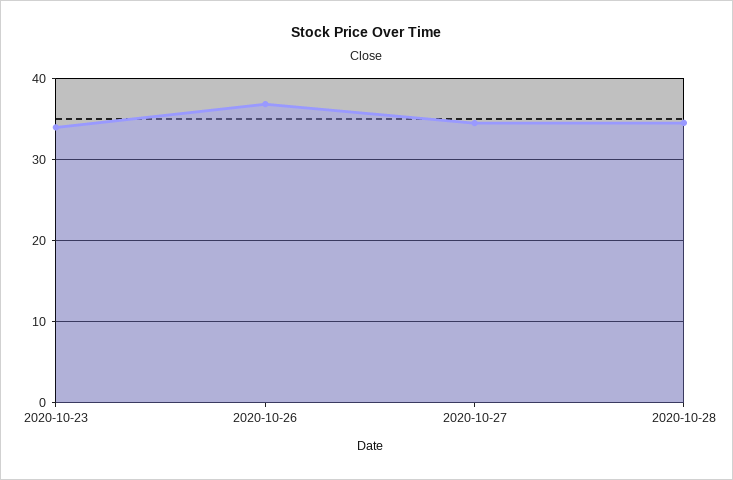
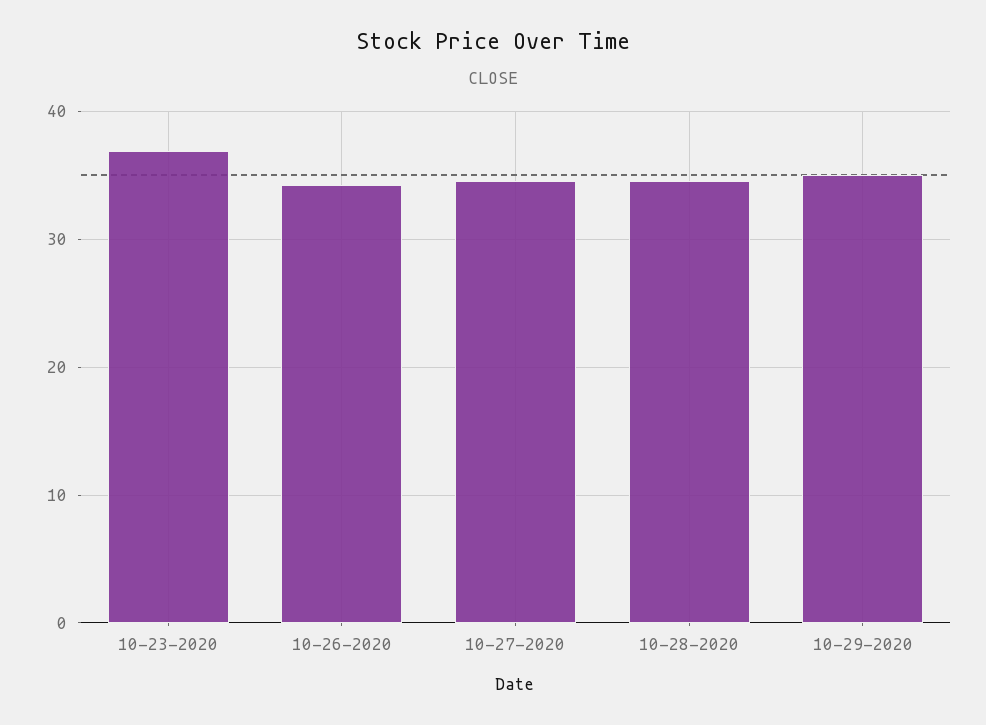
2020-10-23: 34 -> 37
2020-10-26: 37 -> 34
10-29-2020: none -> 35

